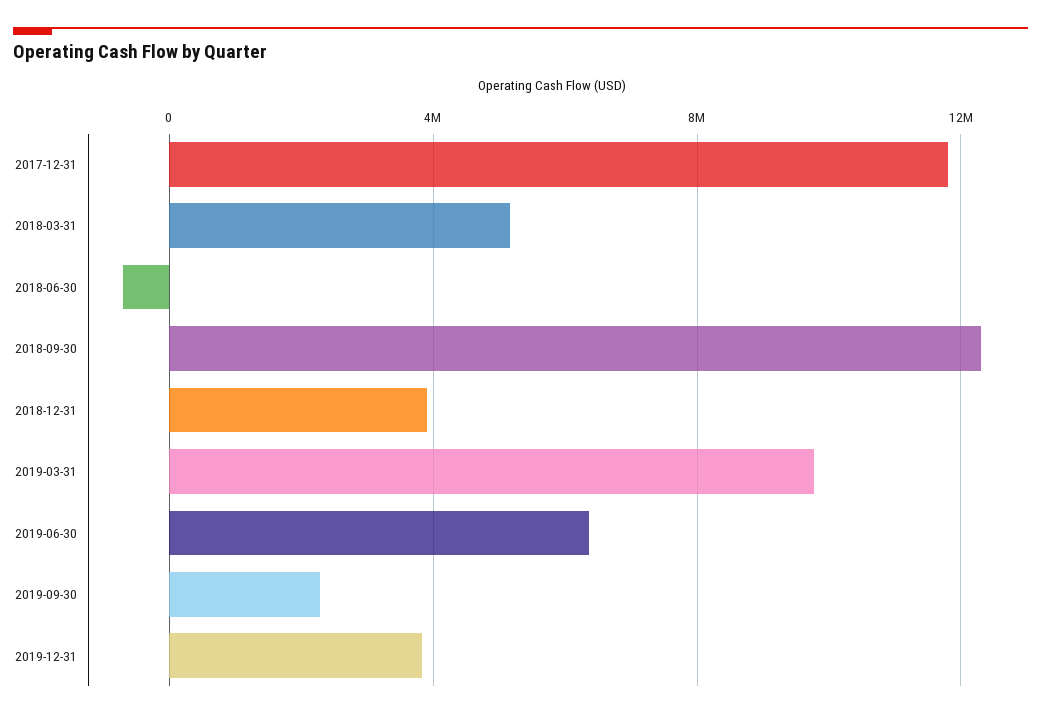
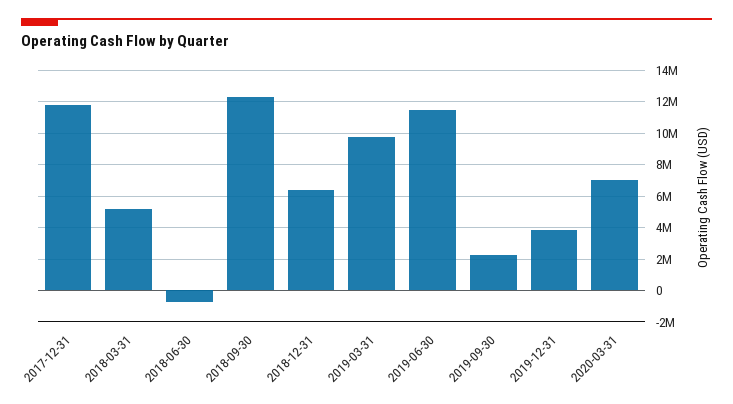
2018-12-31: 4000000 -> 6500000
2019-06-30: 6500000 -> 11500000
2020-03-31: none -> 7000000

